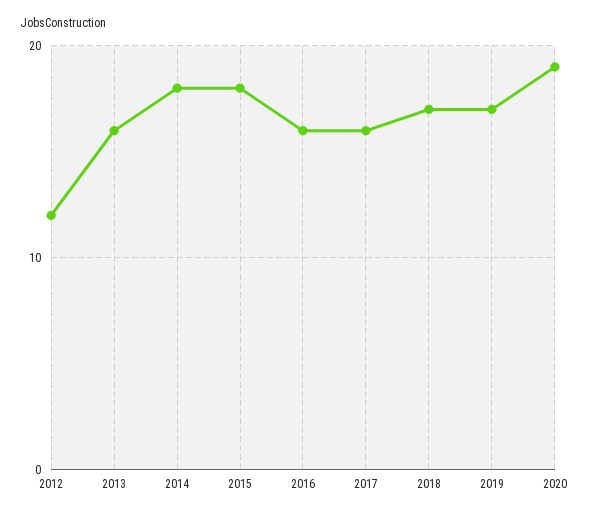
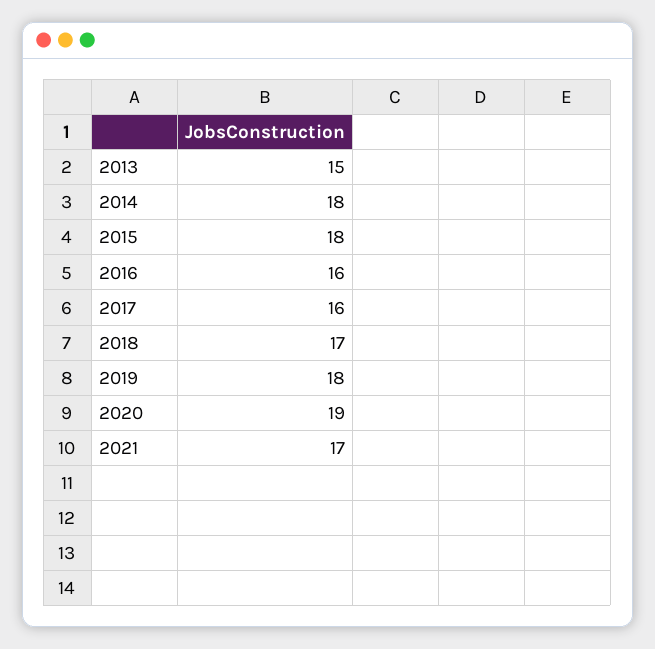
2012: 12 -> none
2013: 16 -> 15
2019: 17 -> 18
2021: none -> 17

